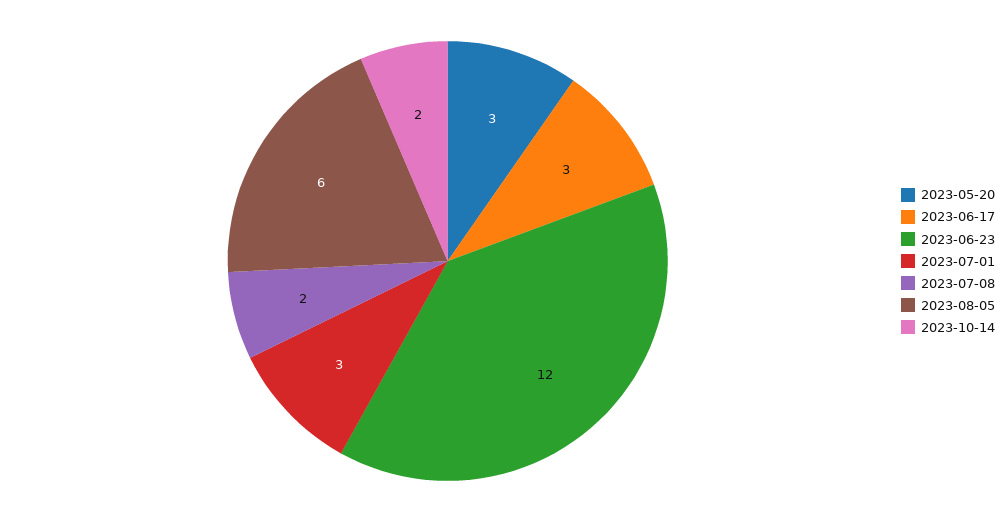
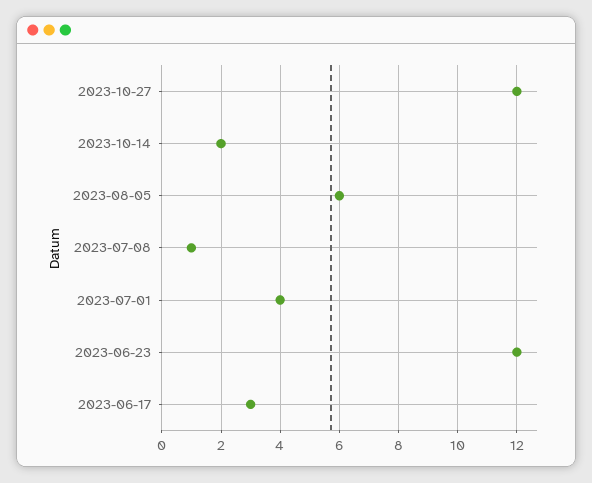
2023-05-20: 3 -> none
2023-07-01: 3 -> 4
2023-07-08: 2 -> 1
2023-10-27: none -> 12

